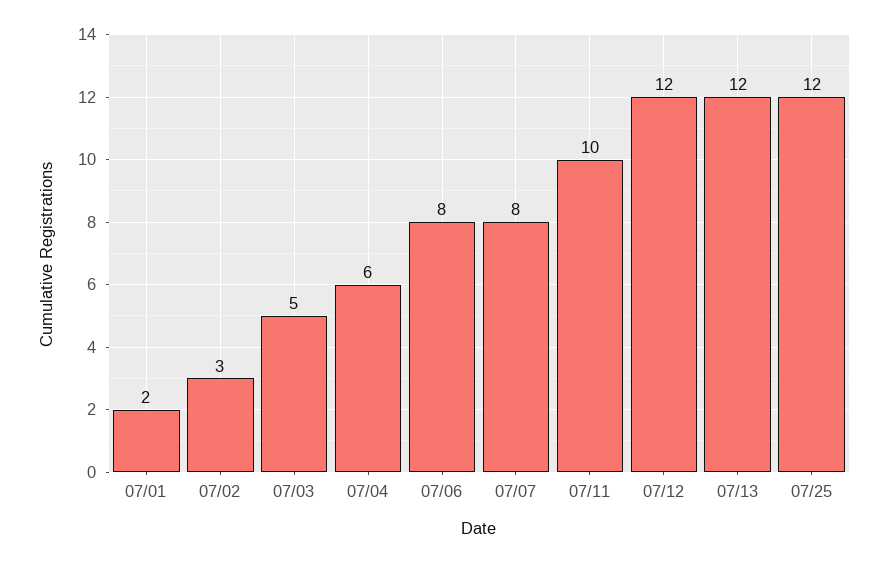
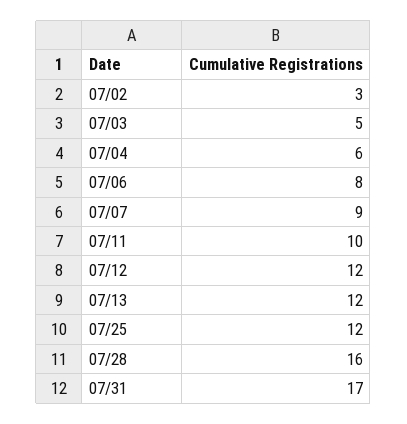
07/01: 2 -> none
07/07: 8 -> 9
07/28: none -> 16
07/31: none -> 17

